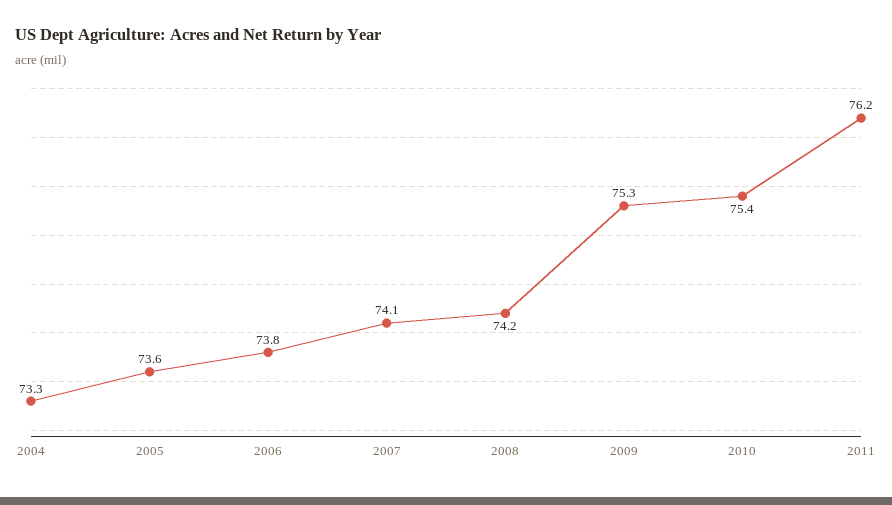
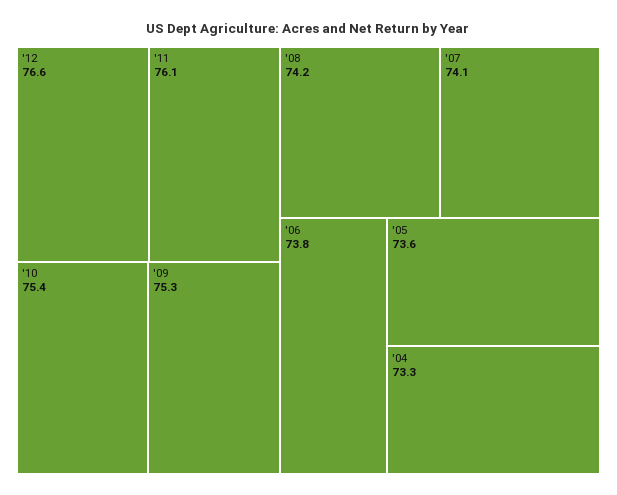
2011: 76.2 -> 76.1
'12: none -> 76.6

